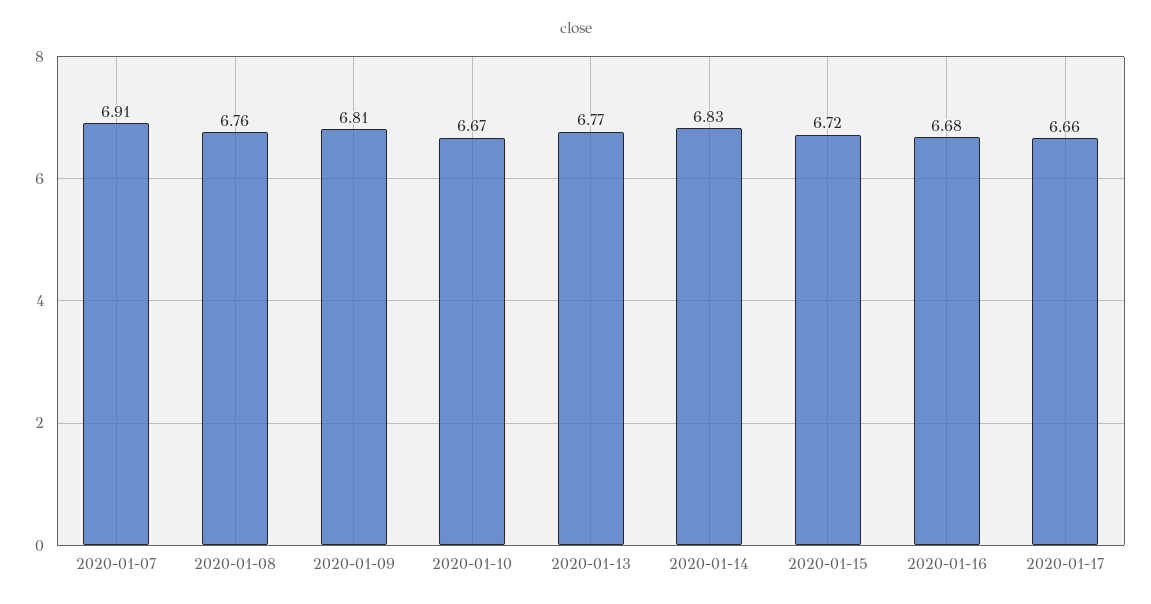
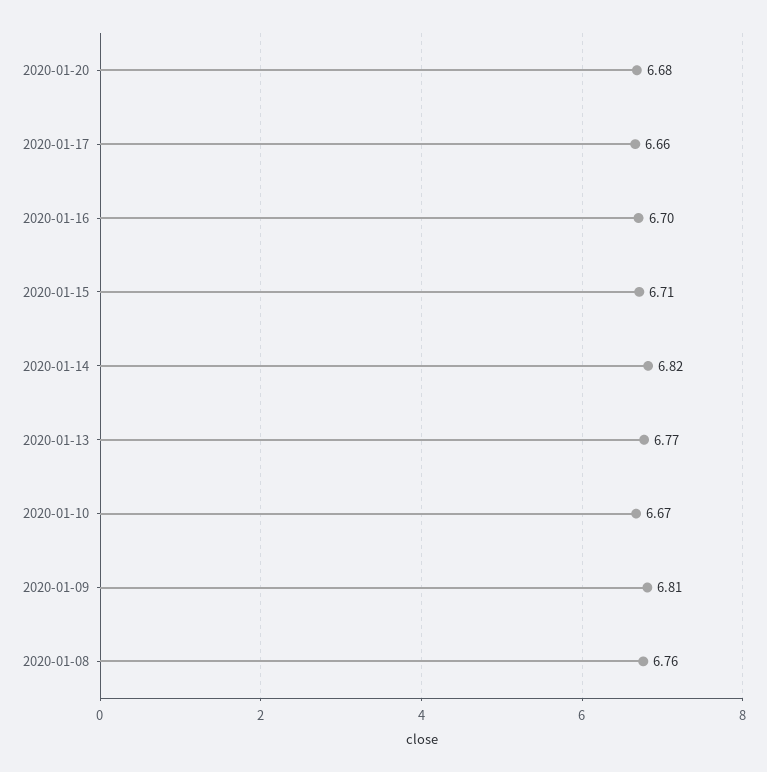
2020-01-07: 6.91 -> none
2020-01-14: 6.83 -> 6.82
2020-01-15: 6.72 -> 6.71
2020-01-16: 6.68 -> 6.7
2020-01-20: none -> 6.68

